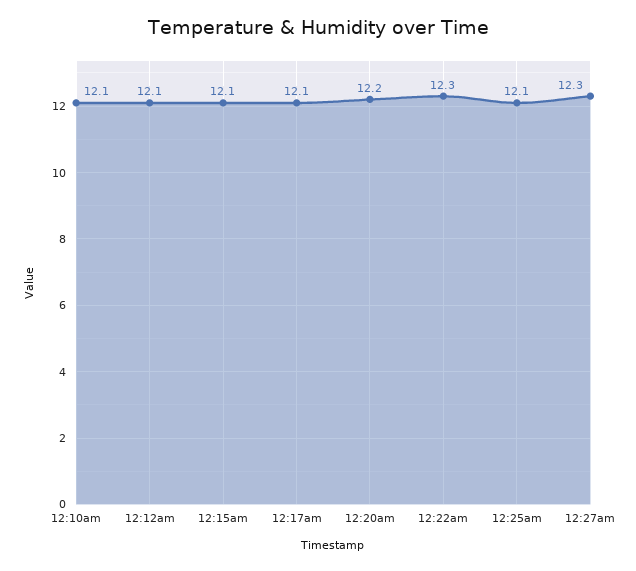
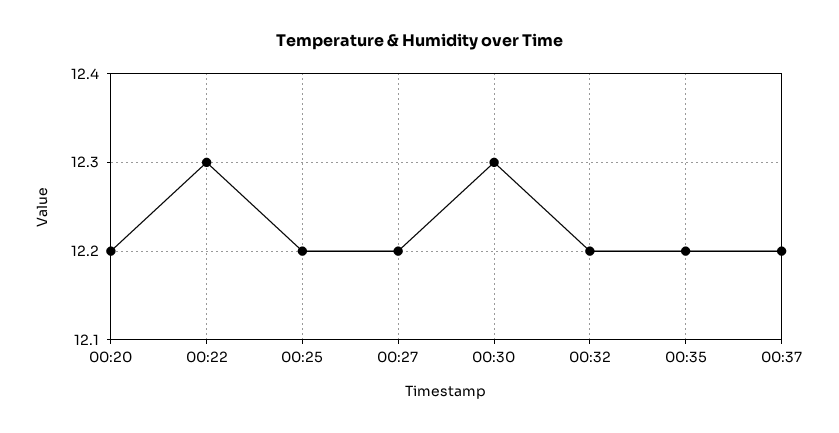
12:10am: 12.1 -> none
12:12am: 12.1 -> none
12:15am: 12.1 -> none
12:17am: 12.1 -> none
12:25am: 12.1 -> 12.2
12:27am: 12.3 -> 12.2
00:30: none -> 12.3
00:32: none -> 12.2
00:35: none -> 12.2
00:37: none -> 12.2

